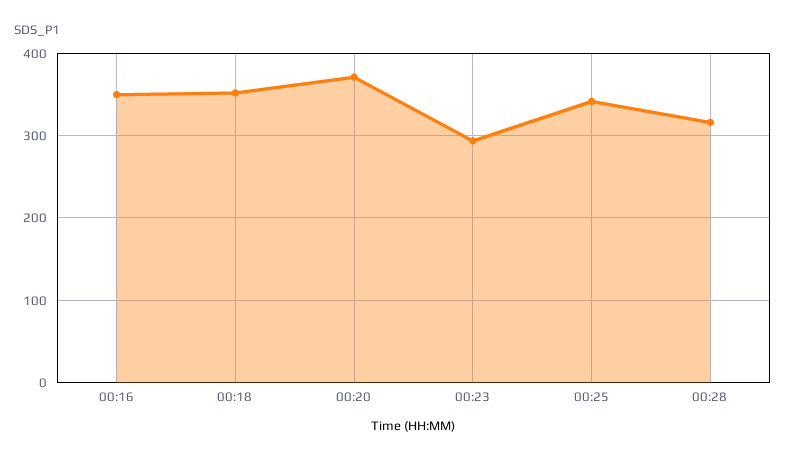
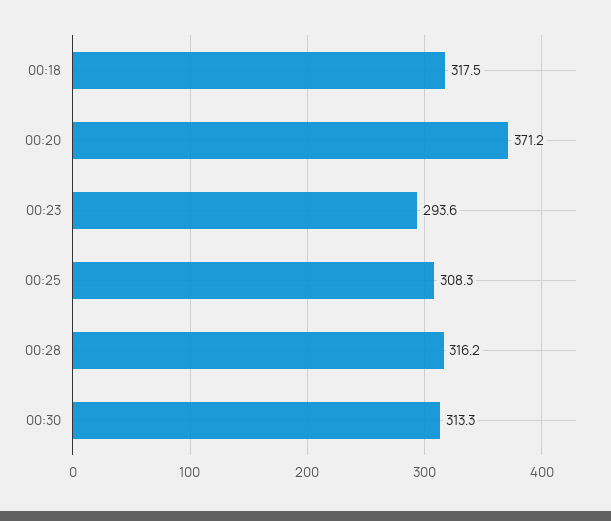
00:16: 350 -> none
00:18: 350 -> 317.5
00:25: 340 -> 308.3
00:30: none -> 313.3

